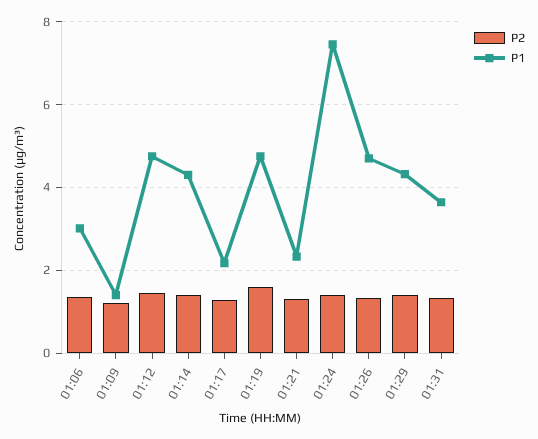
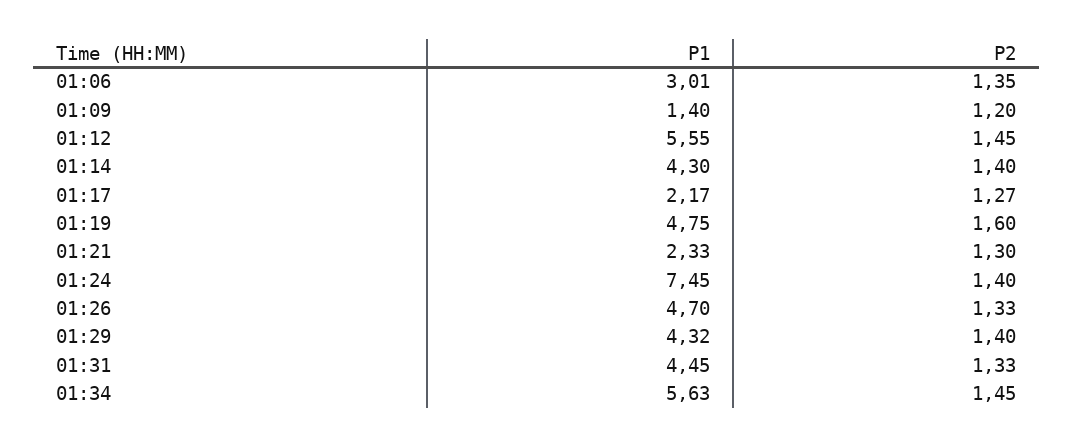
P1, 01:12: 4.8 -> 5.55
P1, 01:31: 3.6 -> 4.45
P1, 01:34: none -> 5.63
P2, 01:34: none -> 1.45

